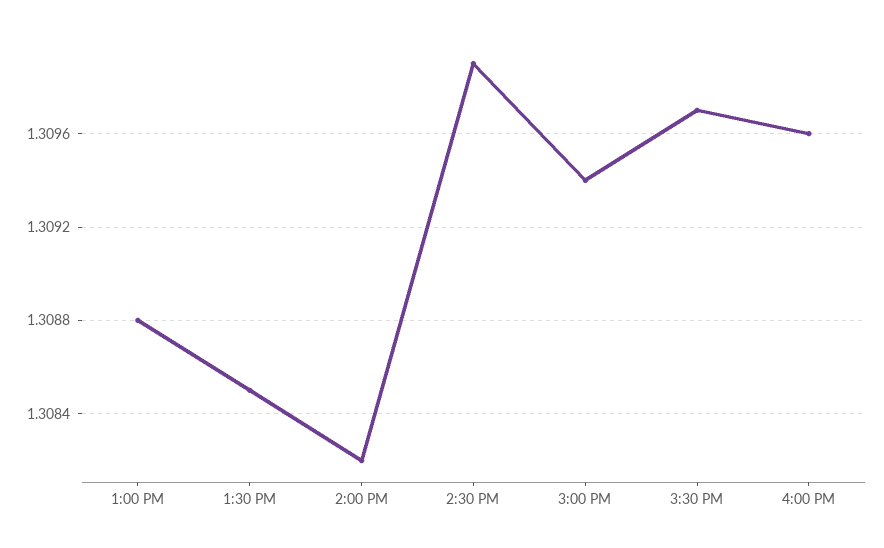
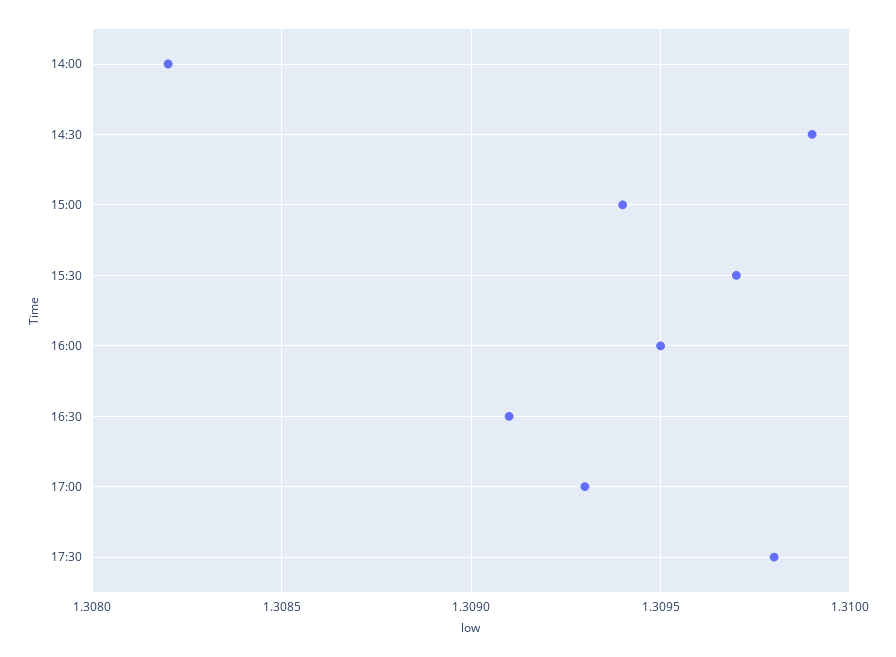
1:00 PM: 1.3088 -> none
1:30 PM: 1.3085 -> none
4:00 PM: 1.3096 -> 1.3095
16:30: none -> 1.3091
17:00: none -> 1.3093
17:30: none -> 1.3098

